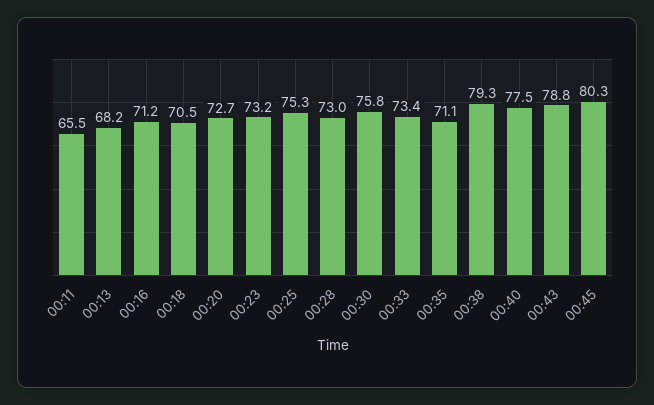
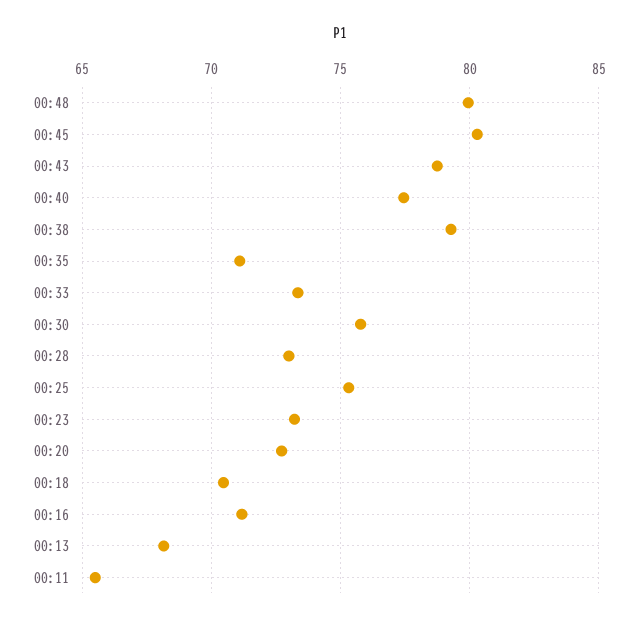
00:48: none -> 80

